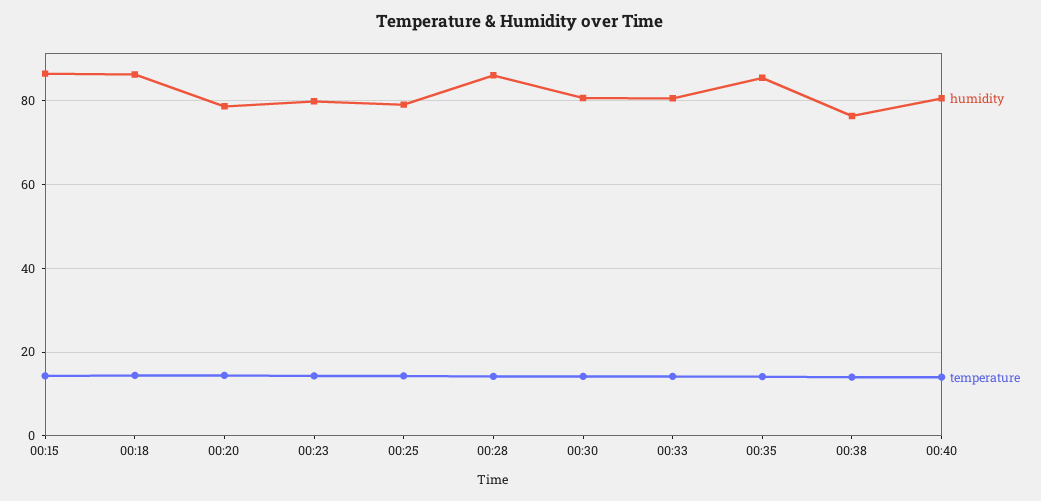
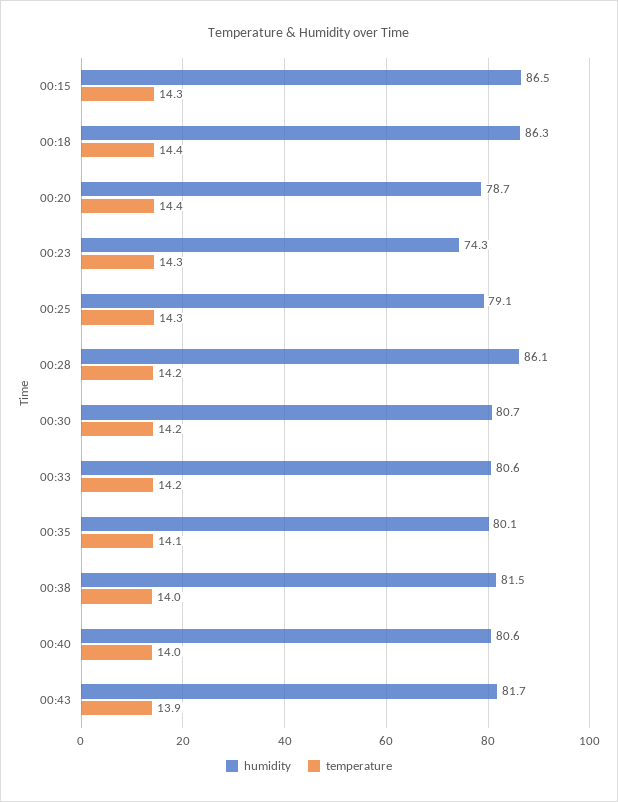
humidity, 00:23: 80 -> 74.3
humidity, 00:35: 86 -> 80.1
humidity, 00:38: 76 -> 81.5
humidity, 00:43: none -> 81.7
temperature, 00:43: none -> 13.9

